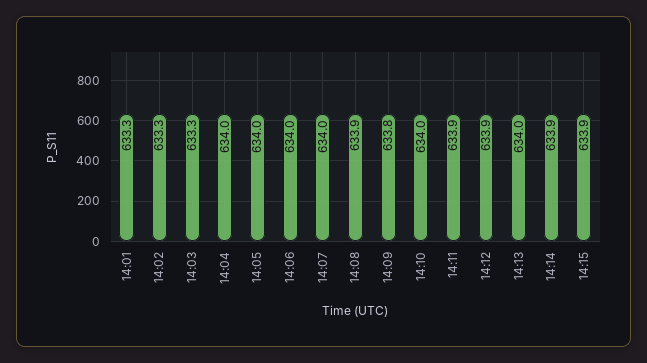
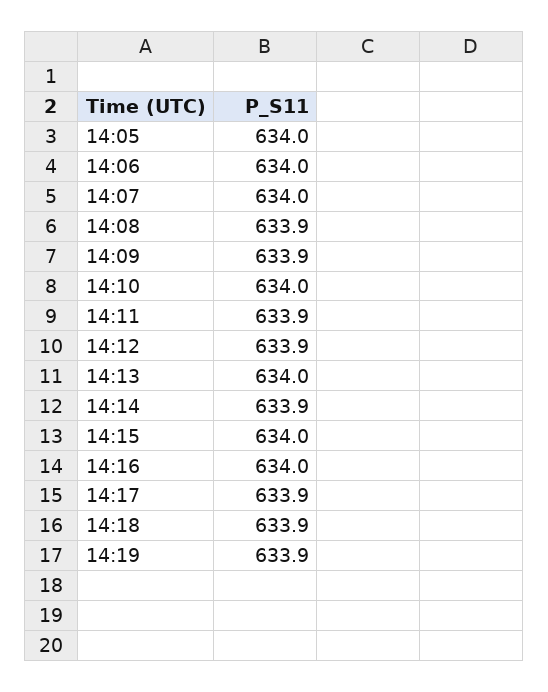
14:01: 633.3 -> none
14:02: 633.3 -> none
14:03: 633.3 -> none
14:04: 634 -> none
14:09: 633.8 -> 633.9
14:15: 633.9 -> 634
14:16: none -> 634
14:17: none -> 633.9
14:18: none -> 633.9
14:19: none -> 633.9

